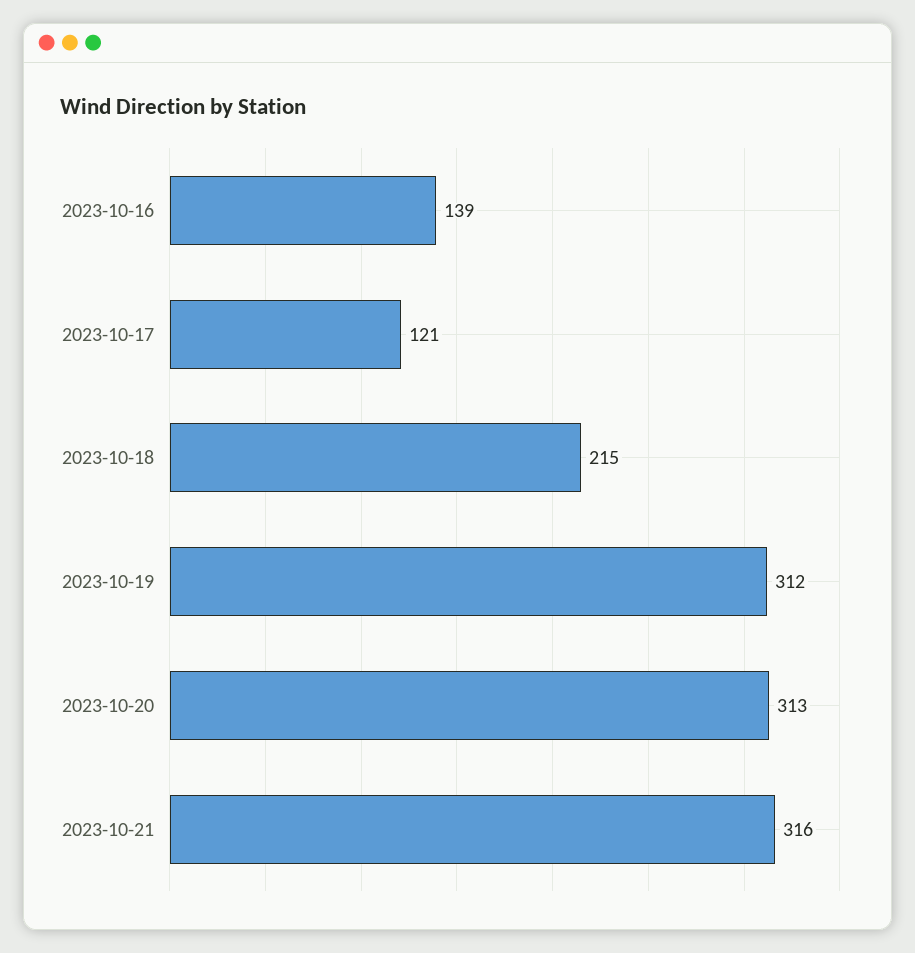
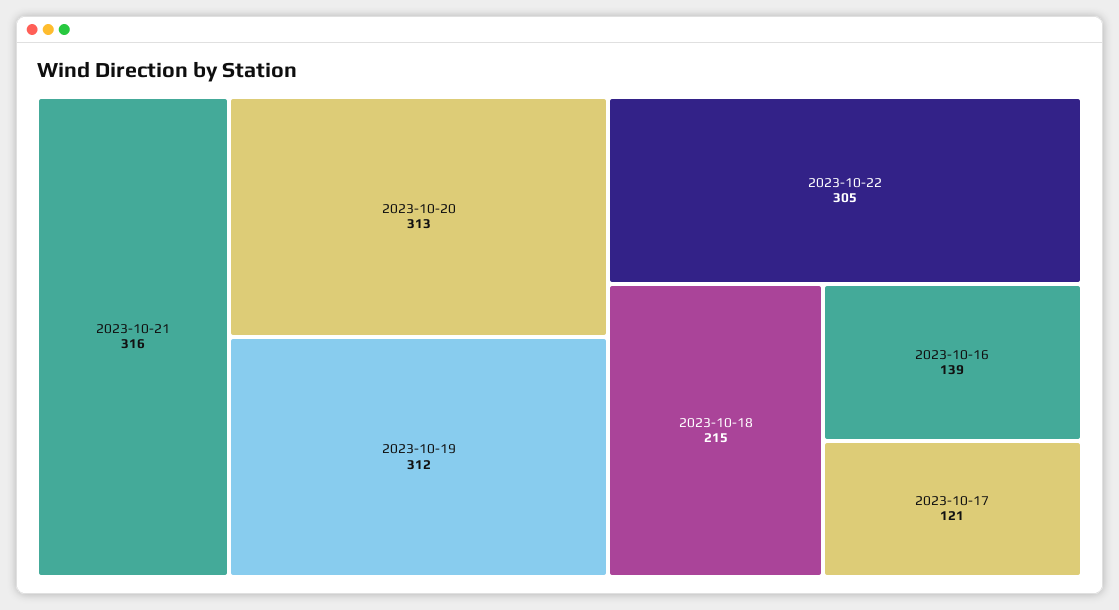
2023-10-22: none -> 305

